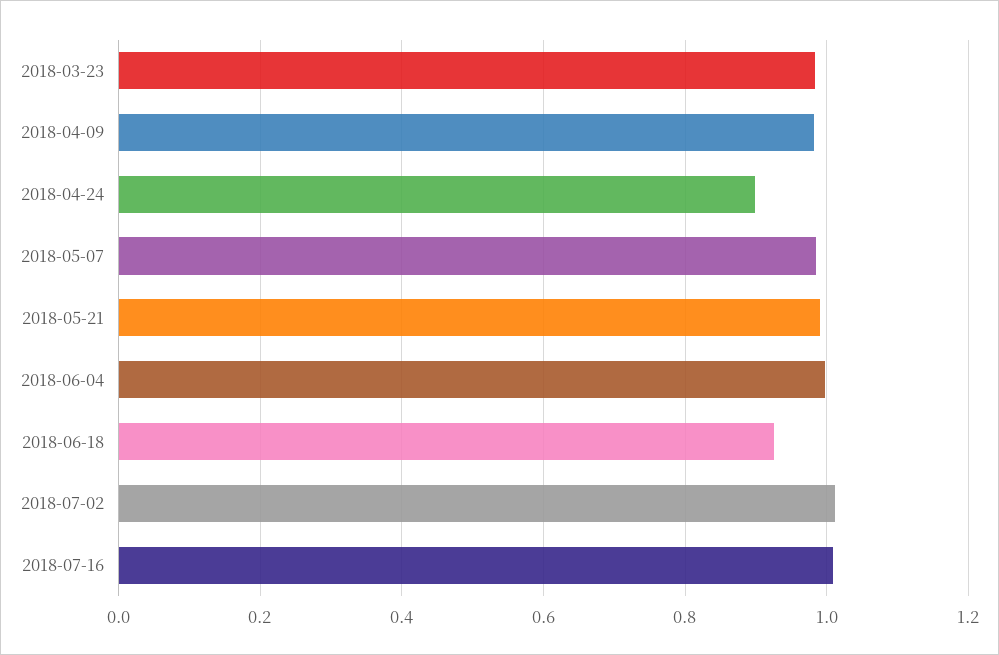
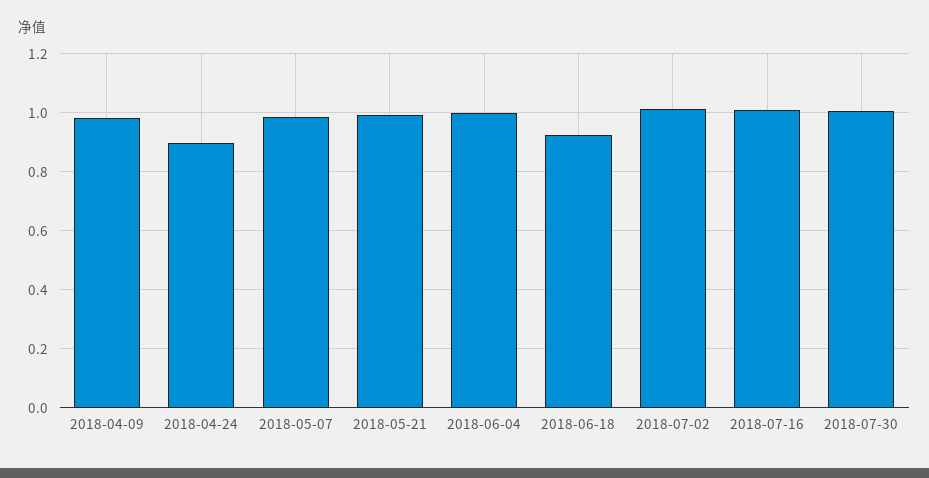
2018-03-23: 0.98 -> none
2018-07-30: none -> 1

